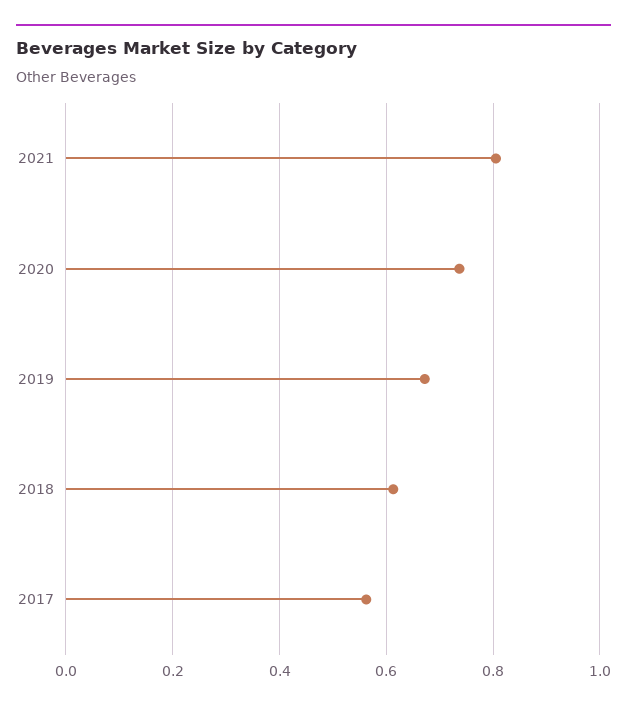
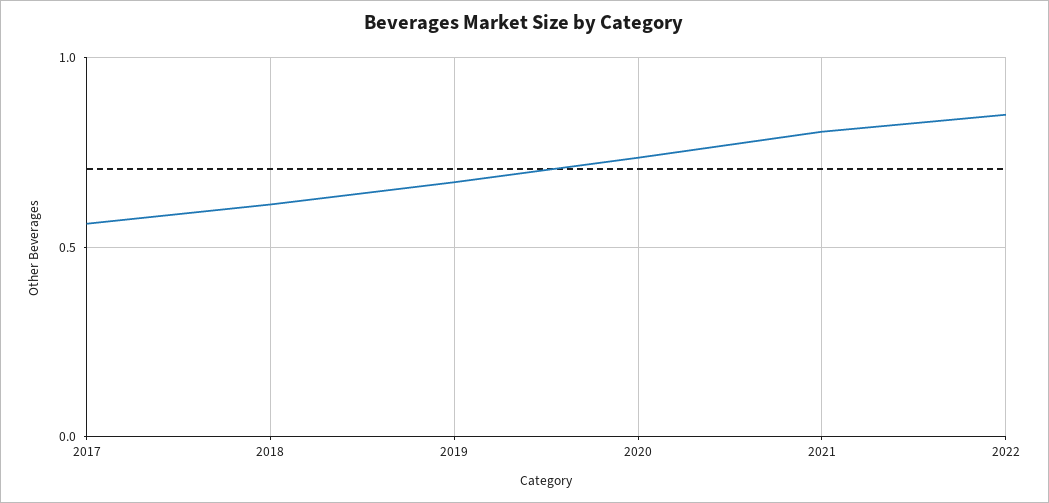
2022: none -> 0.85

